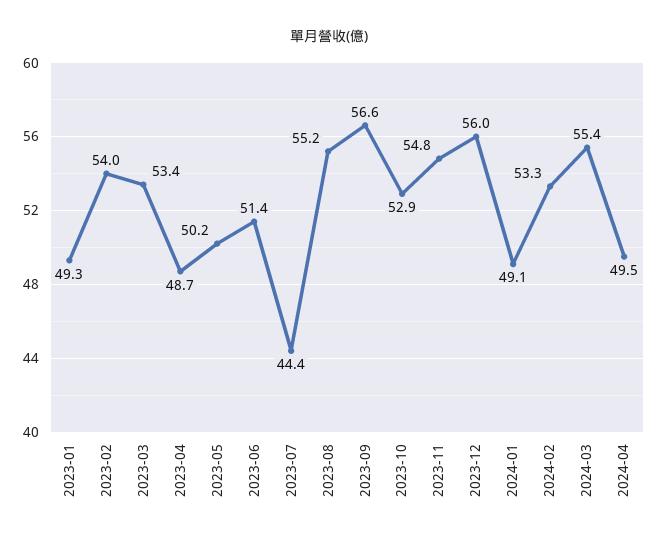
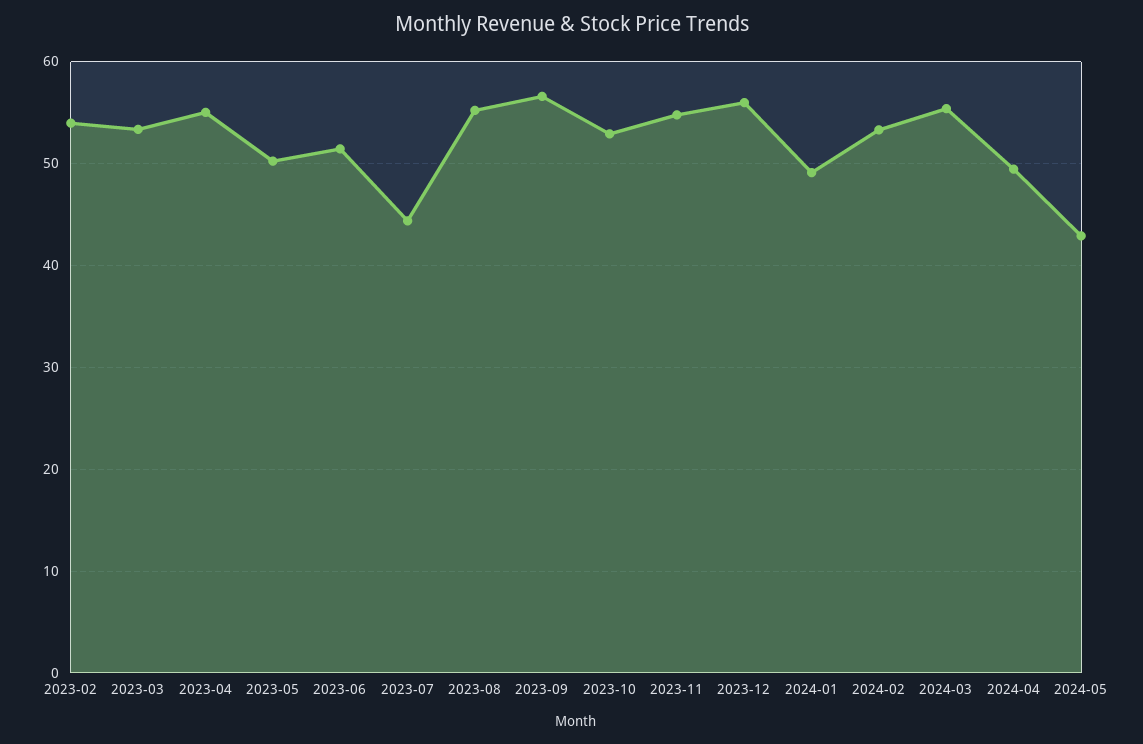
2023-01: 49.3 -> none
2023-04: 48.7 -> 55
2024-05: none -> 43

